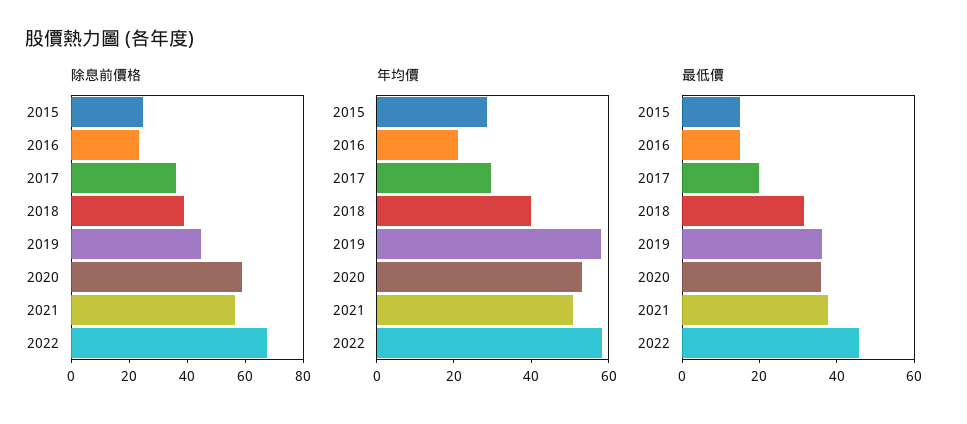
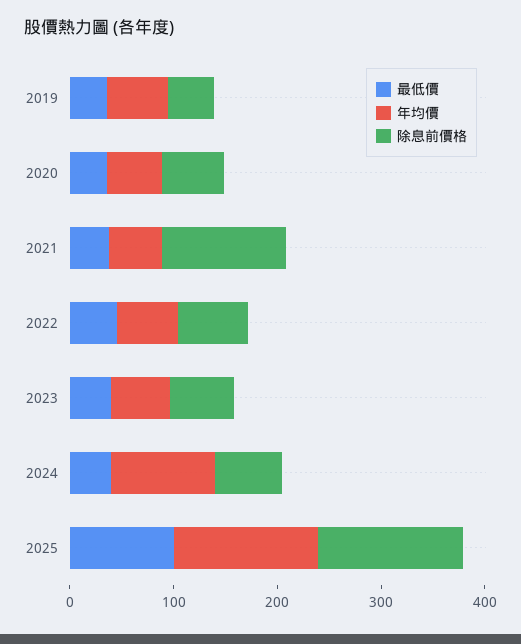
除息前價格, 2015: 25 -> none
除息前價格, 2016: 25 -> none
除息前價格, 2017: 35 -> none
除息前價格, 2018: 40 -> none
除息前價格, 2021: 55 -> 120
年均價, 2015: 30 -> none
年均價, 2016: 20 -> none
年均價, 2017: 30 -> none
年均價, 2018: 40 -> none
最低價, 2015: 15 -> none
最低價, 2016: 15 -> none
最低價, 2017: 20 -> none
最低價, 2018: 30 -> none
最低價, 2023: none -> 40
年均價, 2023: none -> 60
除息前價格, 2023: none -> 60
最低價, 2024: none -> 40
年均價, 2024: none -> 100
除息前價格, 2024: none -> 60
最低價, 2025: none -> 100
年均價, 2025: none -> 140
除息前價格, 2025: none -> 140

